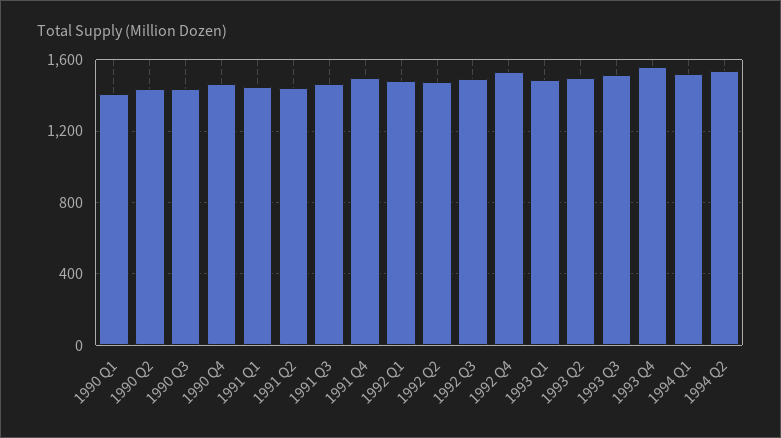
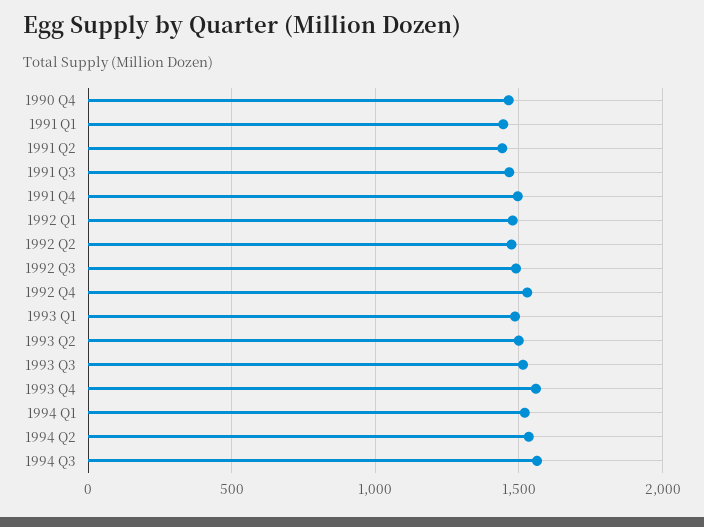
1990 Q1: 1400 -> none
1990 Q2: 1450 -> none
1990 Q3: 1450 -> none
1994 Q3: none -> 1550

